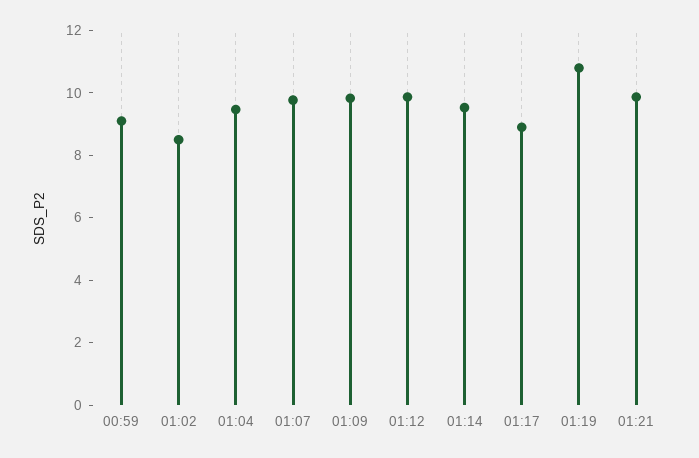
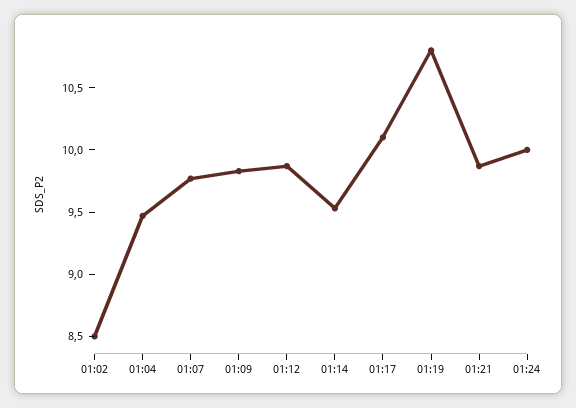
00:59: 9 -> none
01:17: 9 -> 10.1
01:24: none -> 10

